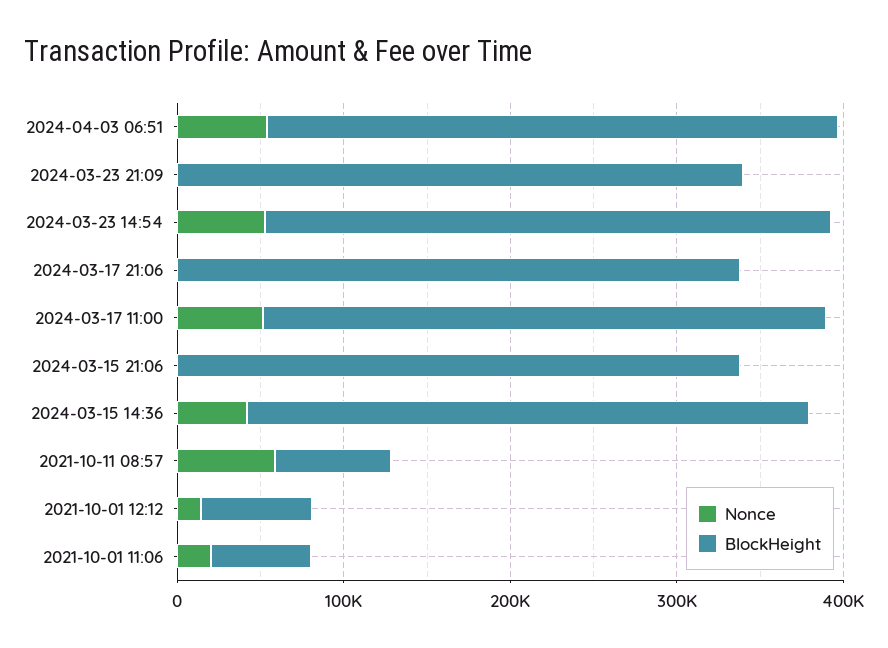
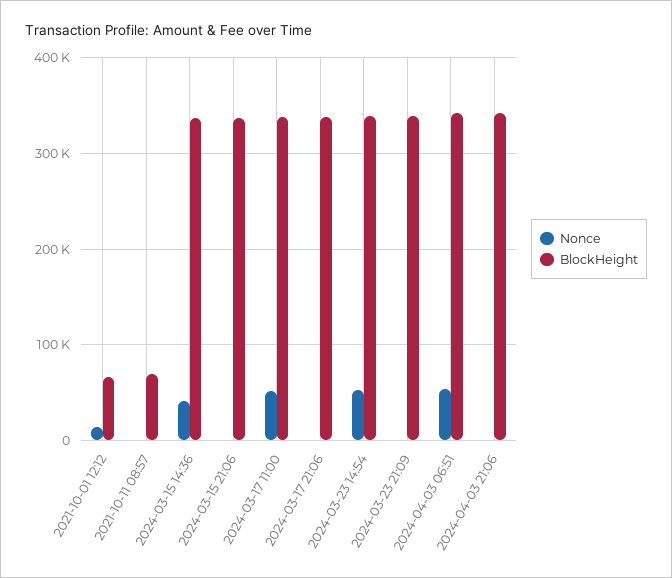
Nonce, 2021-10-11 08:57: 60000 -> 0
Nonce, 2021-10-01 11:06: 20000 -> none
BlockHeight, 2021-10-01 11:06: 60000 -> none
Nonce, 2024-04-03 21:06: none -> 0
BlockHeight, 2024-04-03 21:06: none -> 340000

